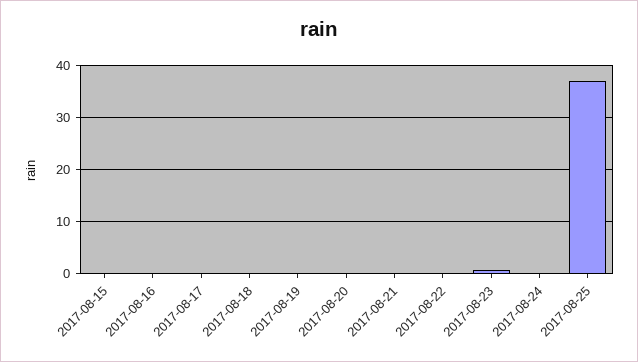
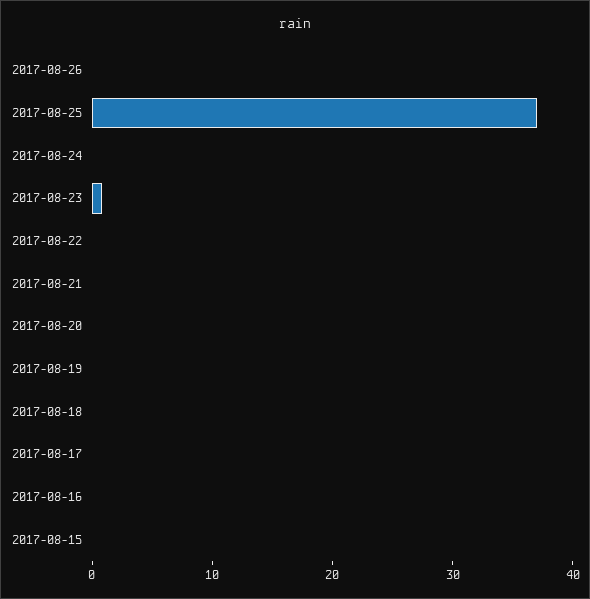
2017-08-26: none -> 0

